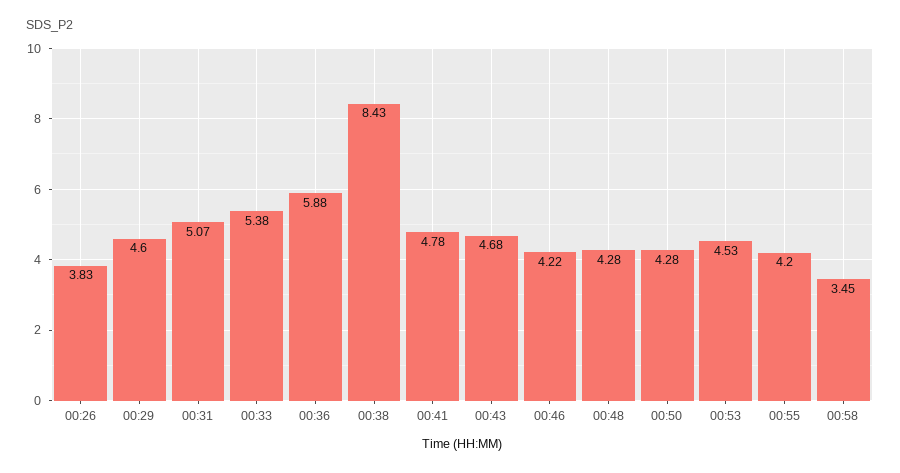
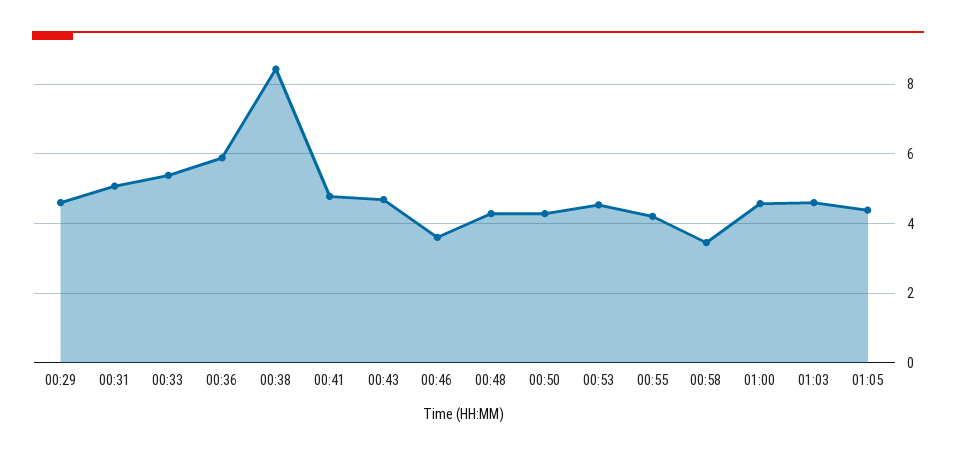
00:26: 3.83 -> none
00:46: 4.22 -> 3.6
01:00: none -> 4.6
01:03: none -> 4.6
01:05: none -> 4.4

